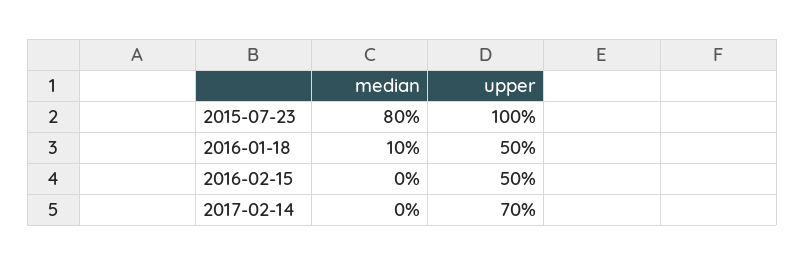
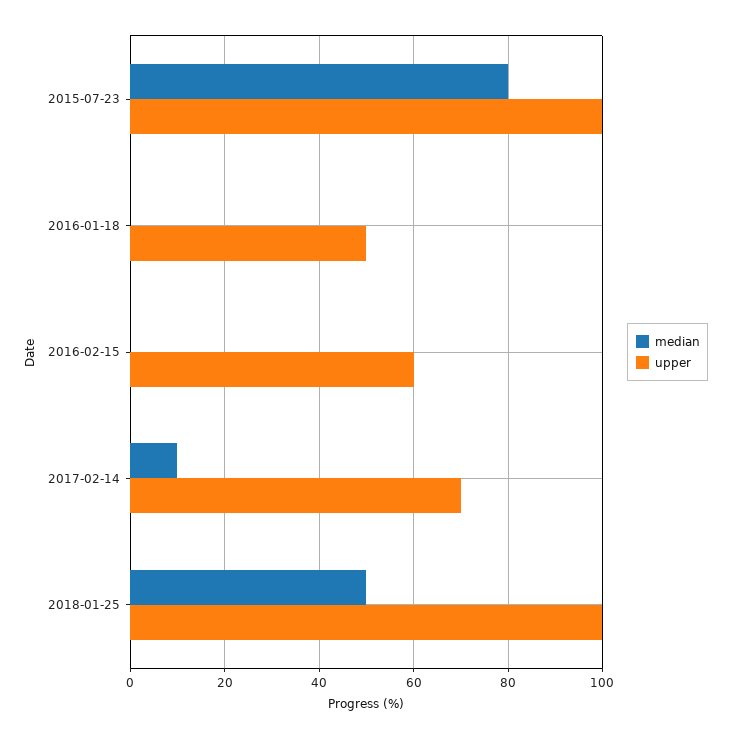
median, 2016-01-18: 10 -> 0
upper, 2016-02-15: 50 -> 60
median, 2017-02-14: 0 -> 10
median, 2018-01-25: none -> 50
upper, 2018-01-25: none -> 100

